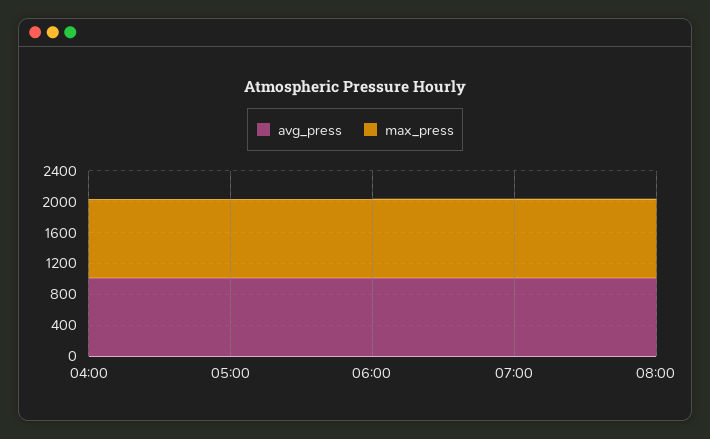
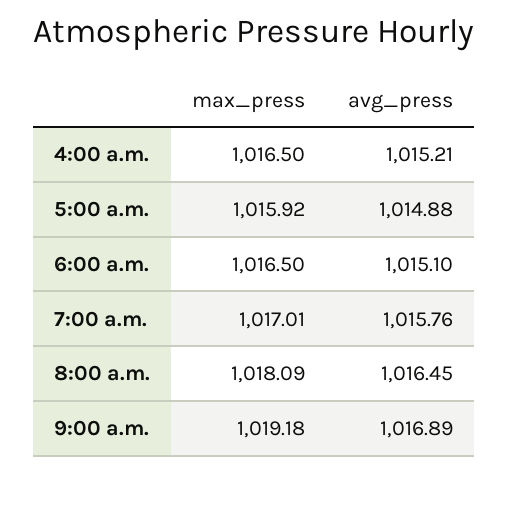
max_press, 9:00 a.m.: none -> 1019.18
avg_press, 9:00 a.m.: none -> 1016.89

